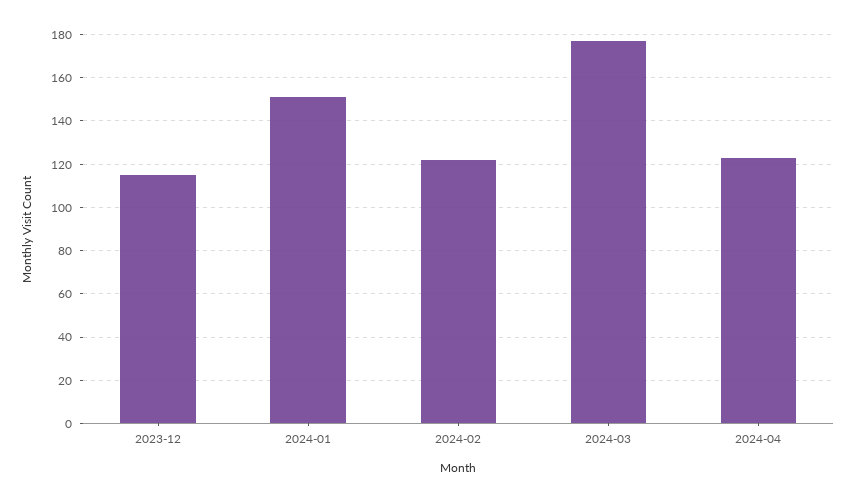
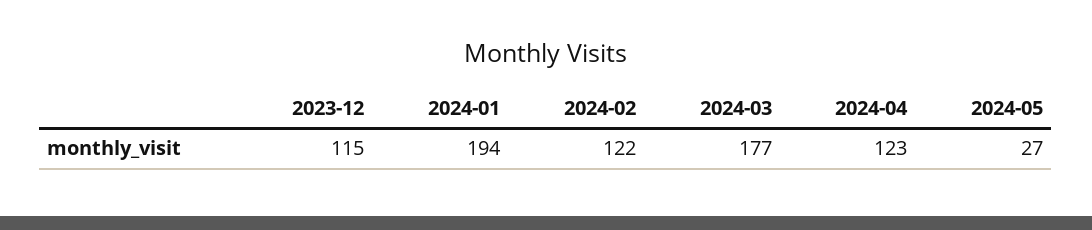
2024-01: 150 -> 194
2024-05: none -> 27

